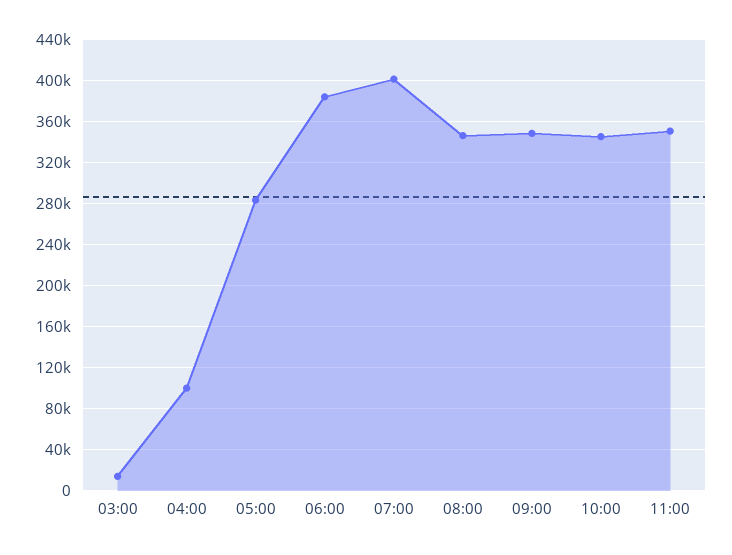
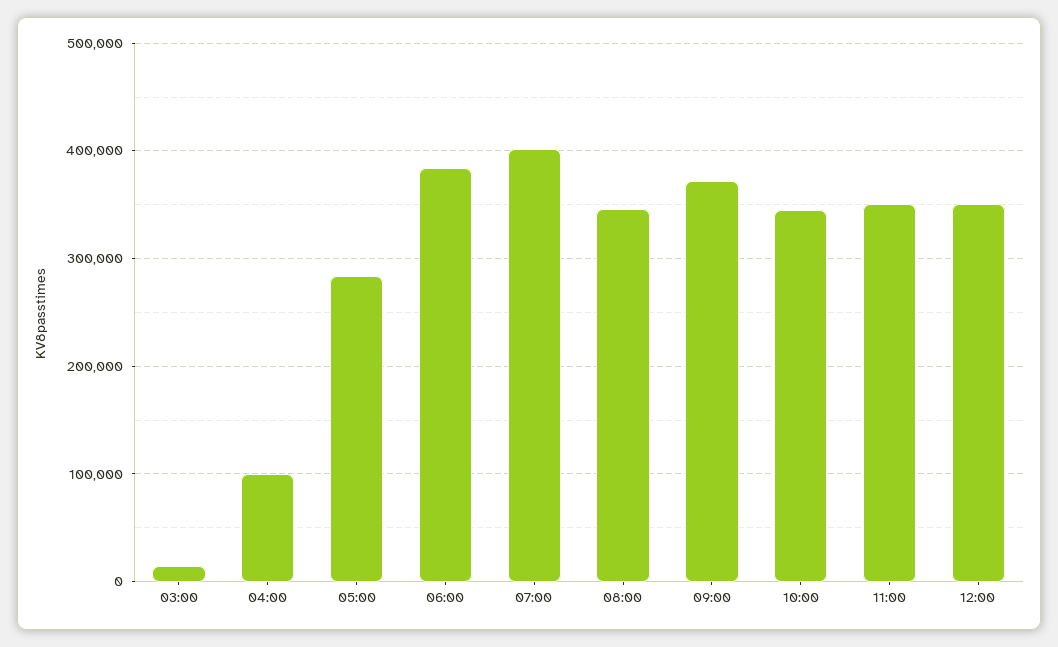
09:00: 350000 -> 370000
12:00: none -> 350000

